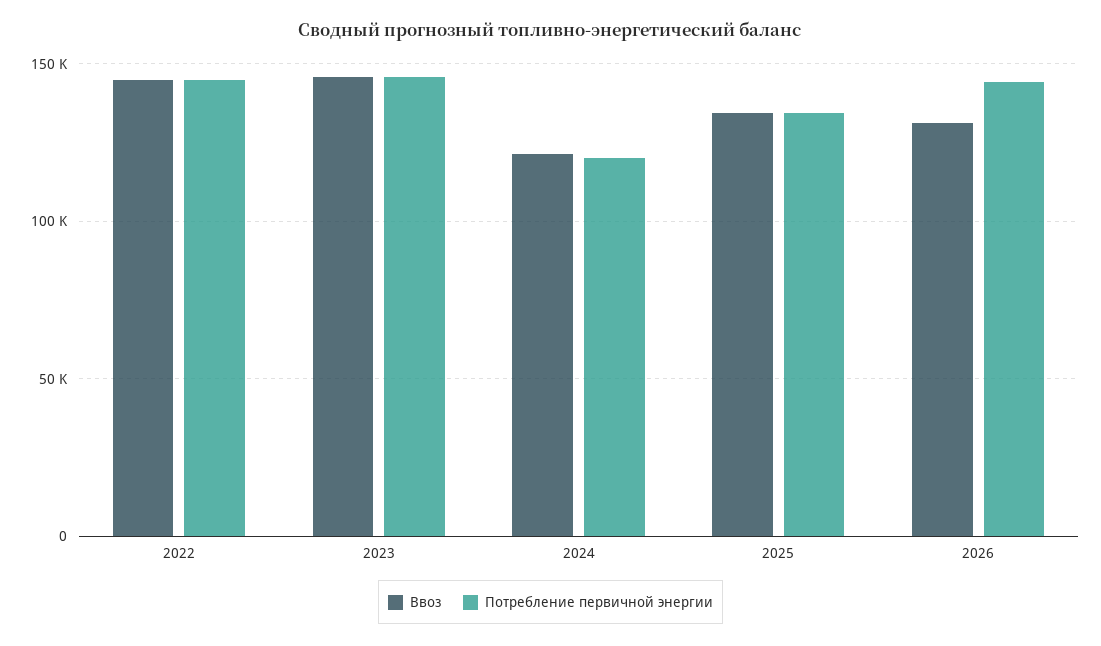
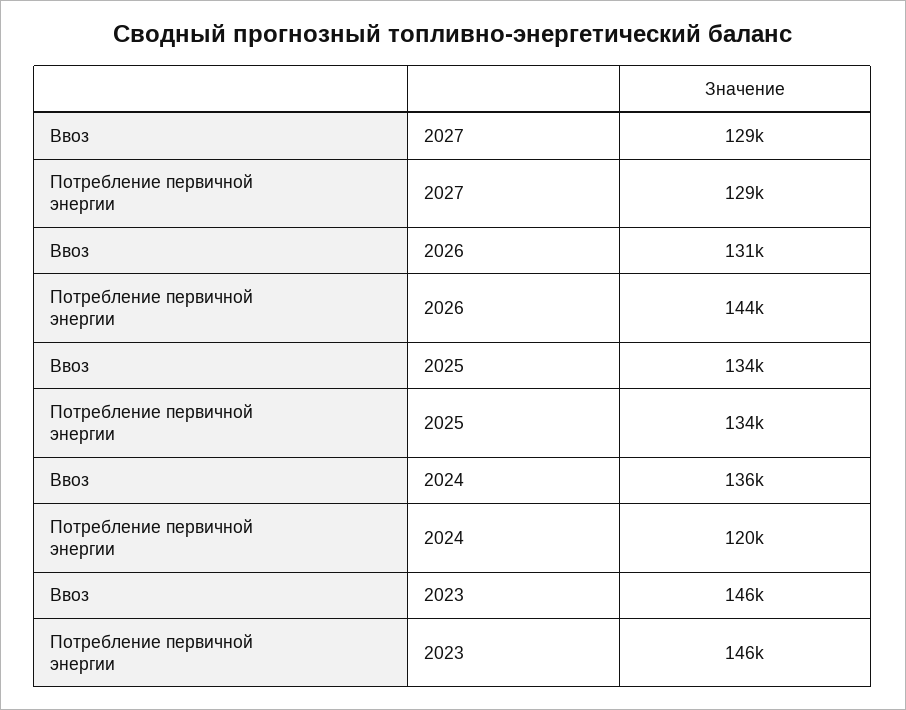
Ввоз, 2022: 145000 -> none
Потребление первичной энергии, 2022: 145000 -> none
Ввоз, 2024: 120000 -> 136000
Ввоз, 2027: none -> 129000
Потребление первичной энергии, 2027: none -> 129000

